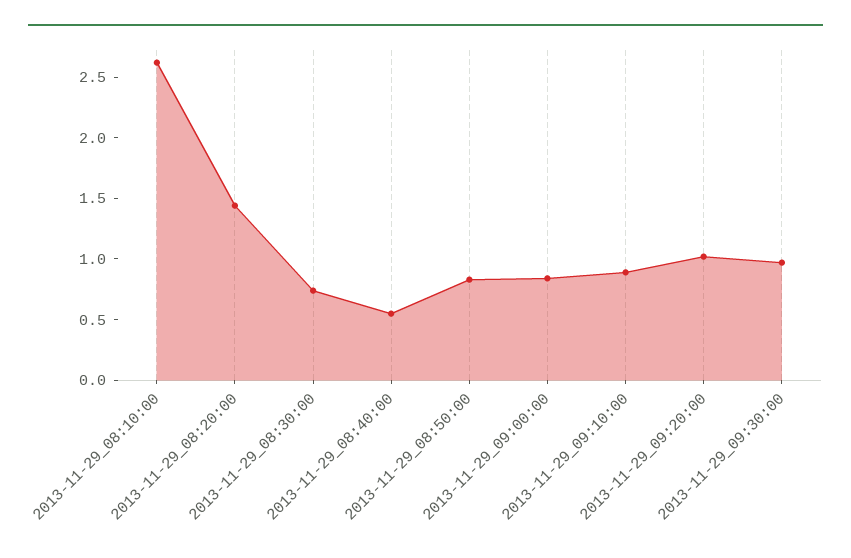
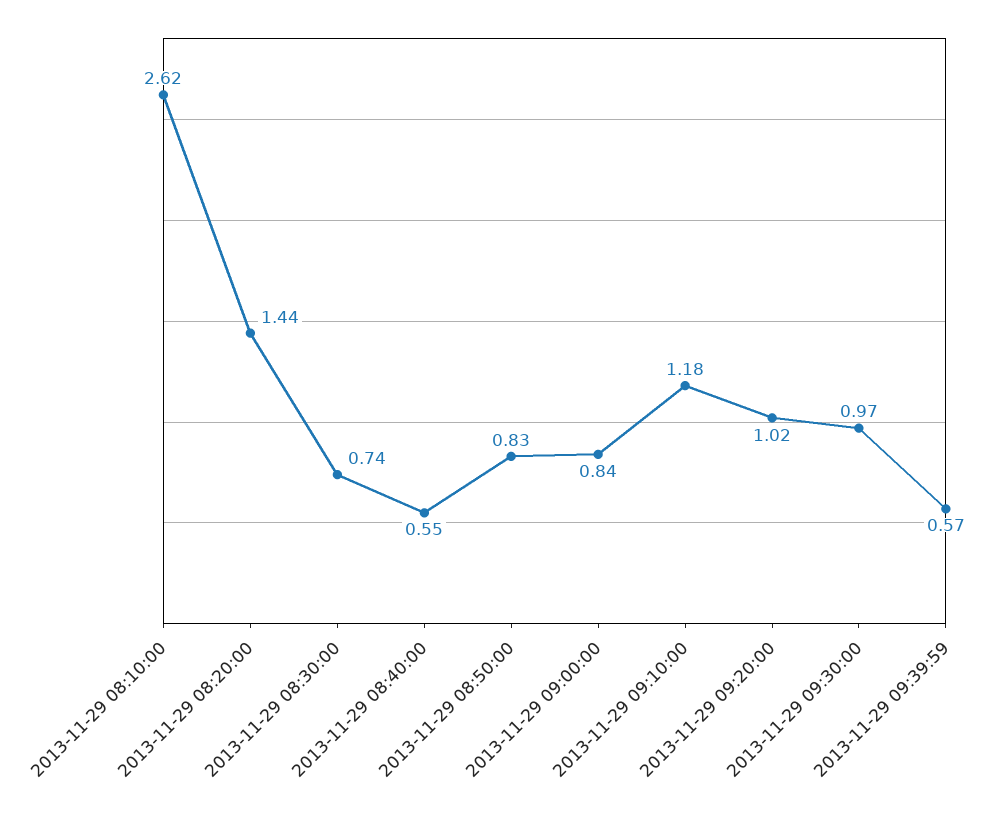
2013-11-29_09:10:00: 0.9 -> 1.18
2013-11-29 09:39:59: none -> 0.57

